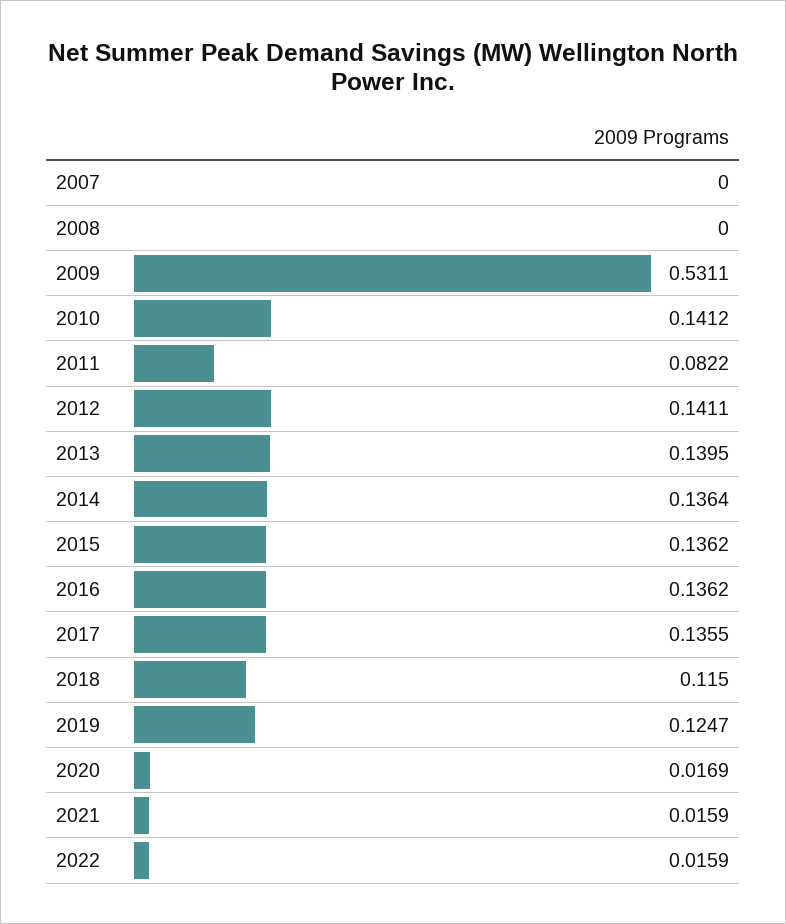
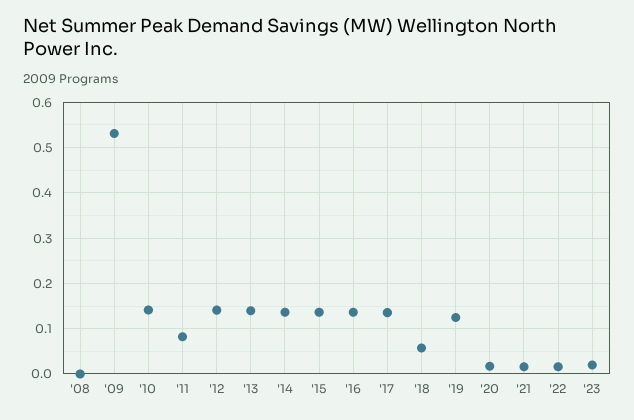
2007: 0 -> none
2018: 0.115 -> 0.06
'23: none -> 0.02

